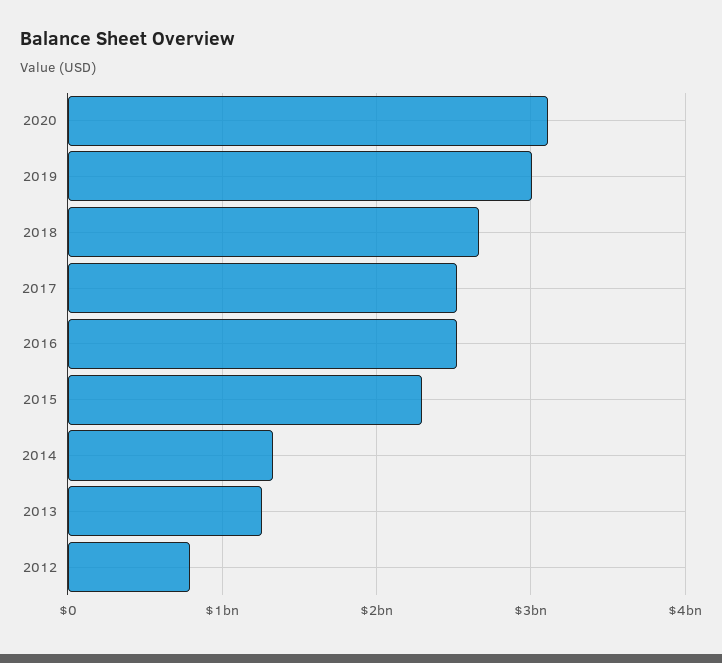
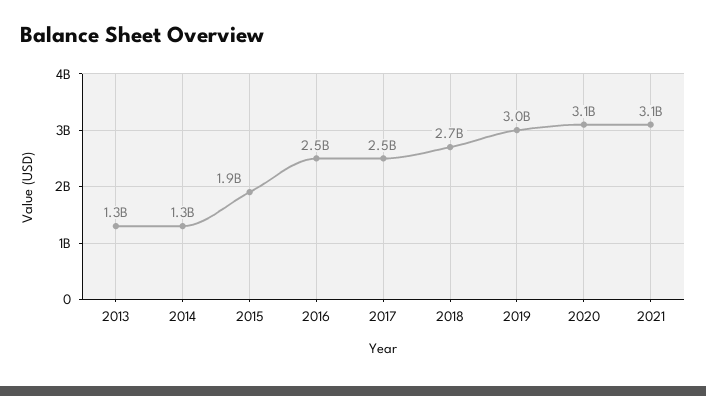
2015: 2300000000 -> 1900000000
2012: 800000000 -> none
2021: none -> 3100000000

